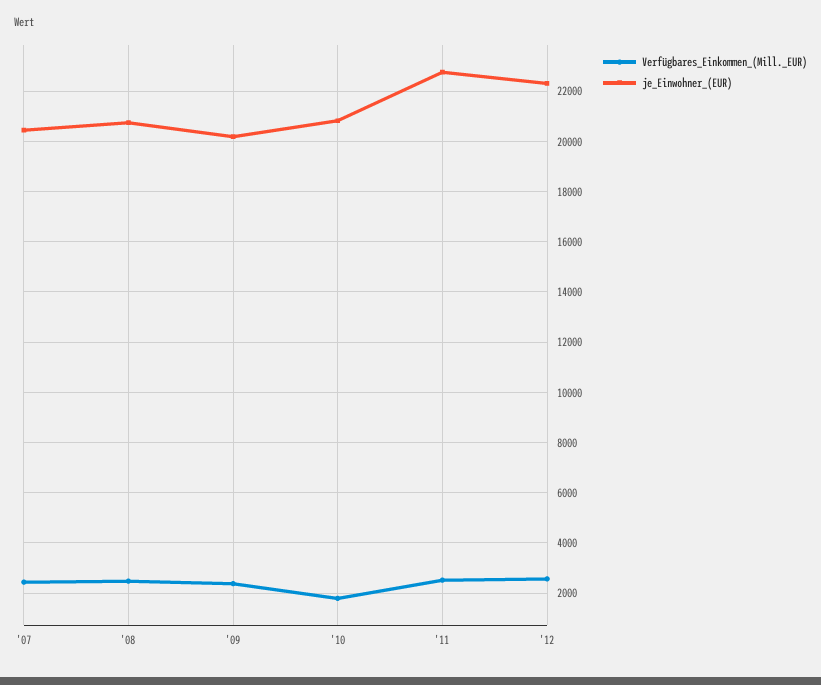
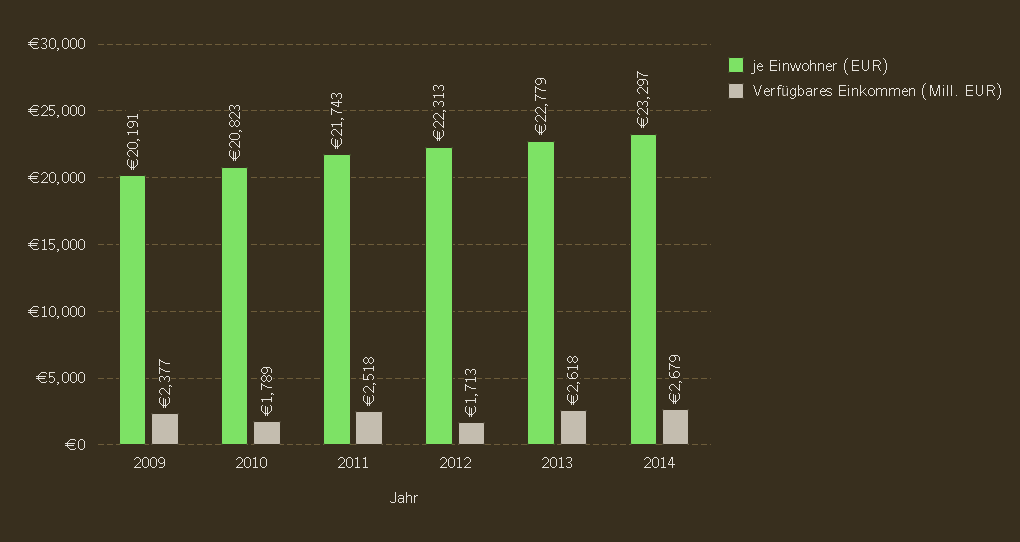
Verfügbares_Einkommen_(Mill._EUR), '07: 2500 -> none
je_Einwohner_(EUR), '07: 20500 -> none
Verfügbares_Einkommen_(Mill._EUR), '08: 2500 -> none
je_Einwohner_(EUR), '08: 20750 -> none
je_Einwohner_(EUR), '11: 22750 -> 21743
Verfügbares_Einkommen_(Mill._EUR), '12: 2500 -> 1713
je_Einwohner_(EUR), 2013: none -> 22779
Verfügbares_Einkommen_(Mill._EUR), 2013: none -> 2618
je_Einwohner_(EUR), 2014: none -> 23297
Verfügbares_Einkommen_(Mill._EUR), 2014: none -> 2679

